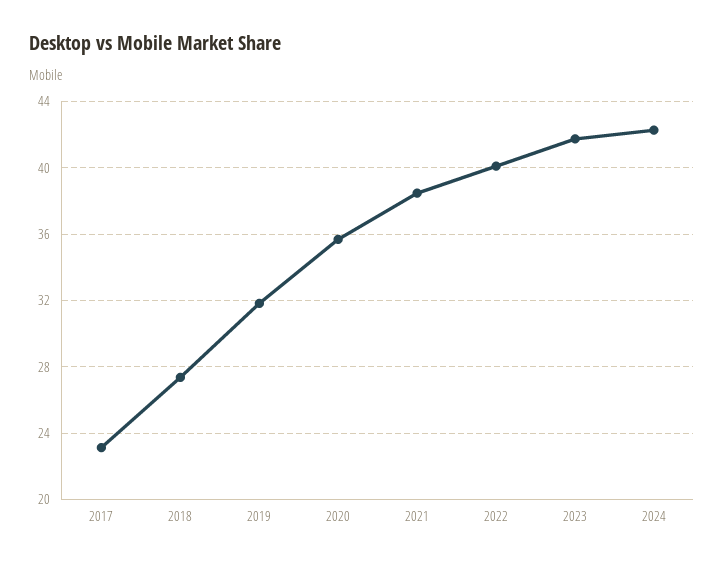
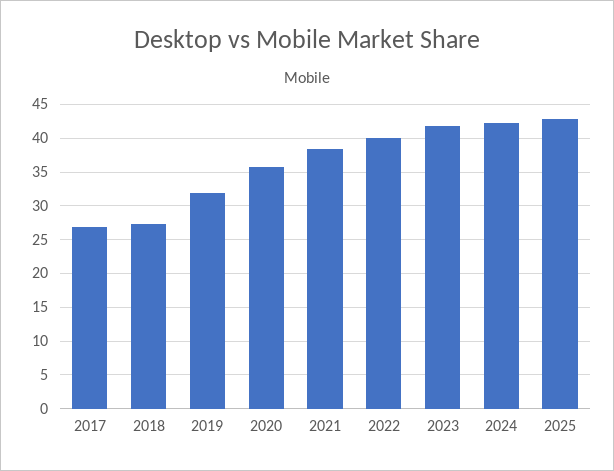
2017: 23 -> 27
2025: none -> 43

